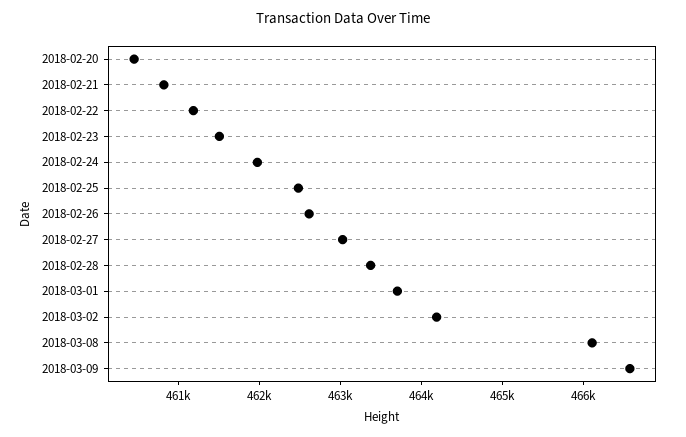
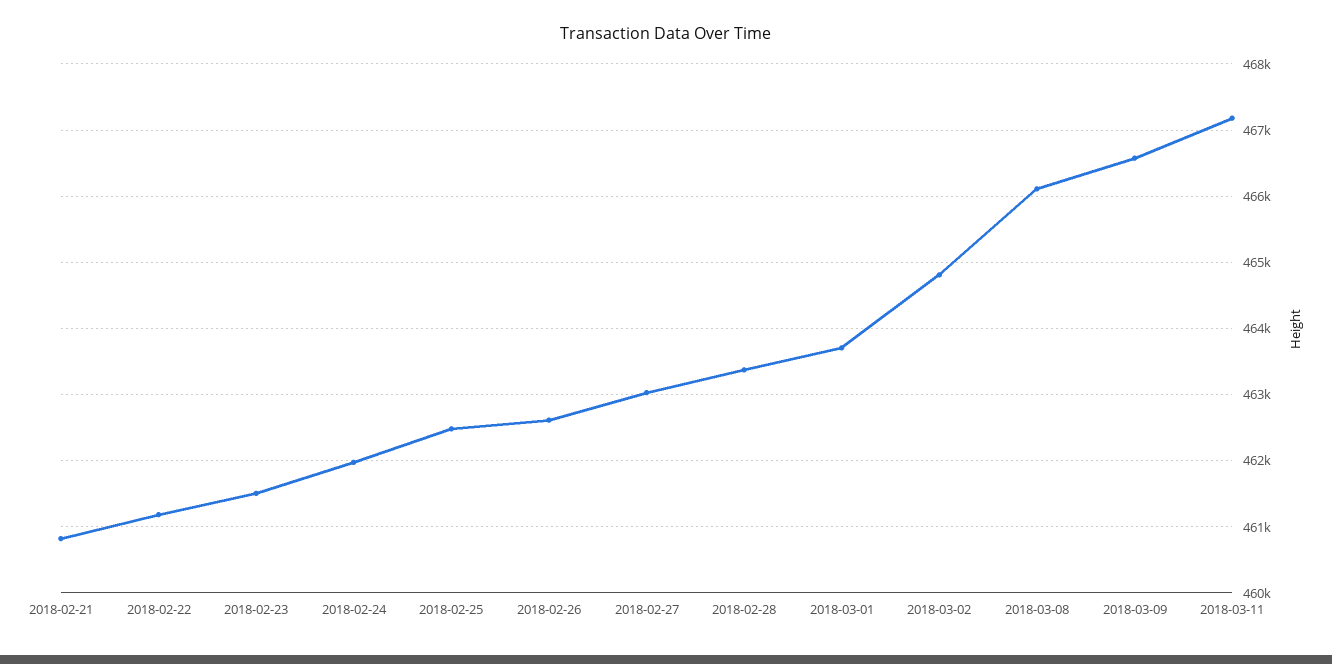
2018-02-20: 460400 -> none
2018-03-02: 464200 -> 464800
2018-03-11: none -> 467200

